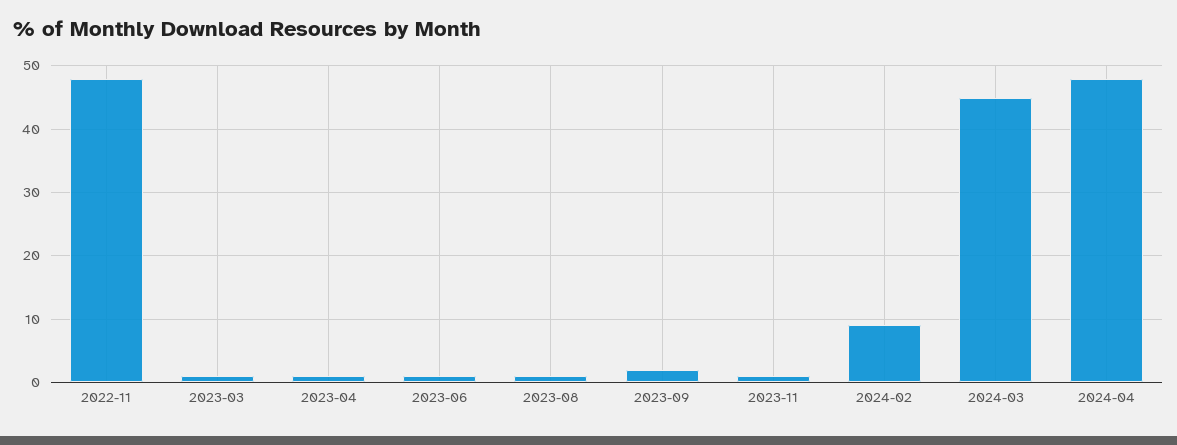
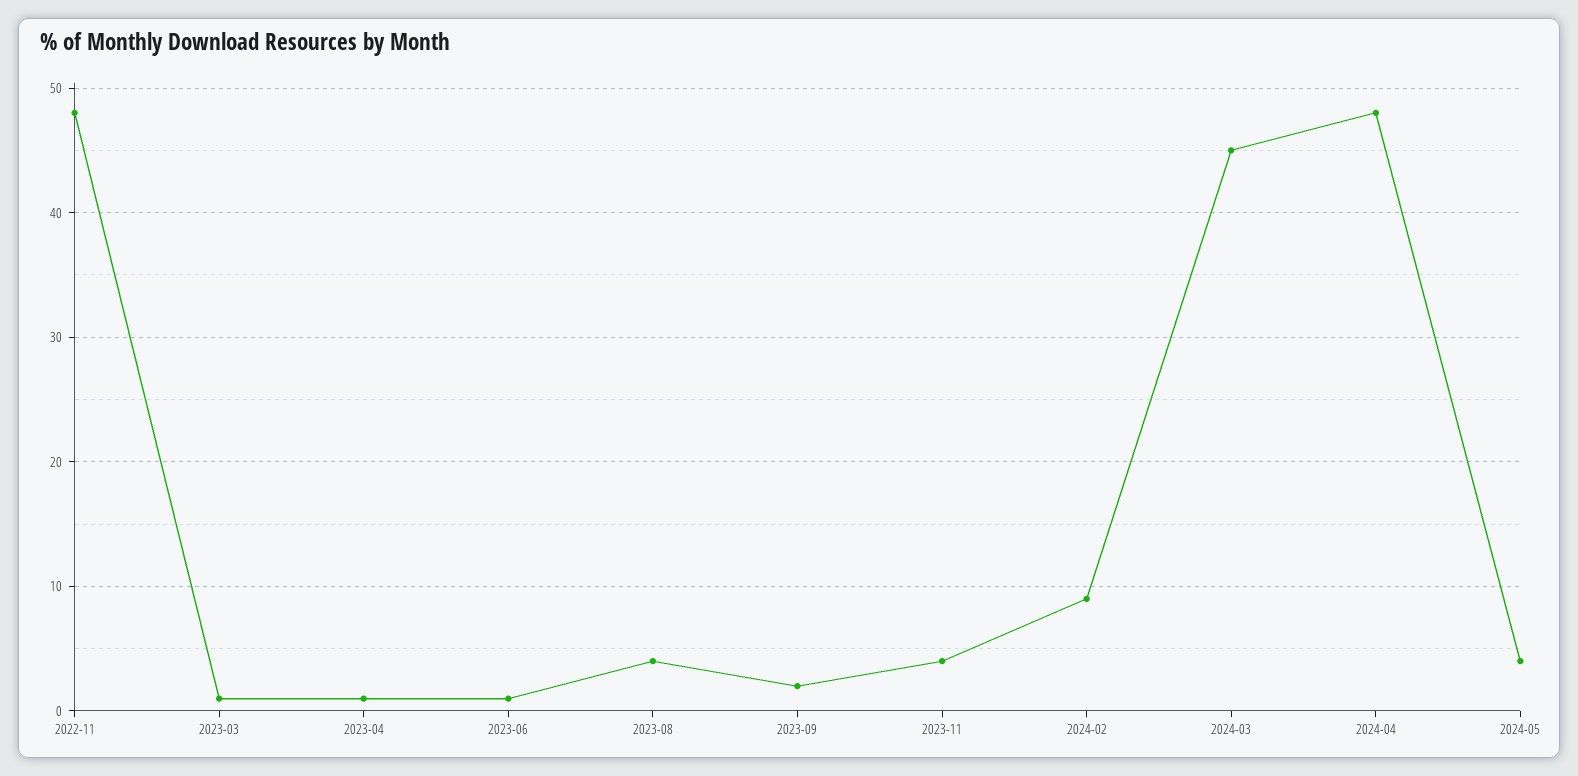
2023-08: 1 -> 4
2023-11: 1 -> 4
2024-05: none -> 4

